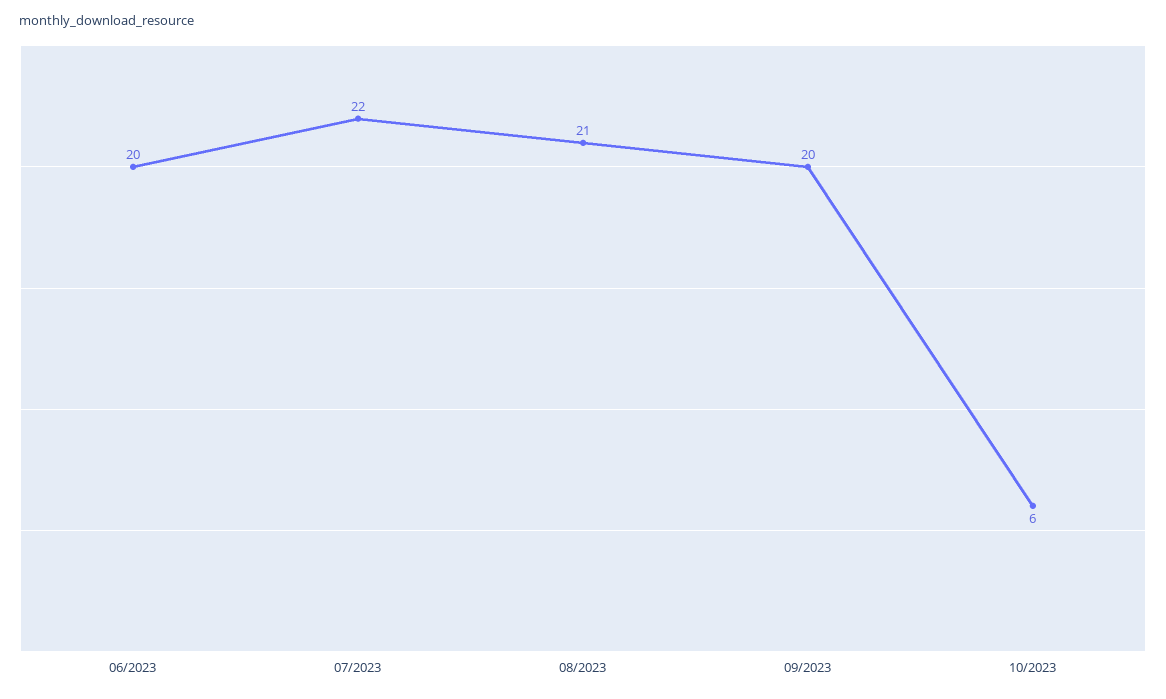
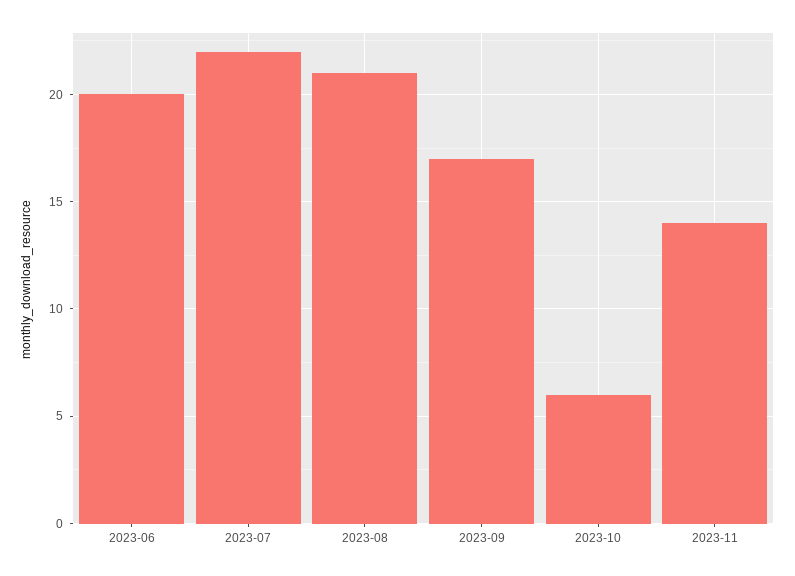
09/2023: 20 -> 17
2023-11: none -> 14

